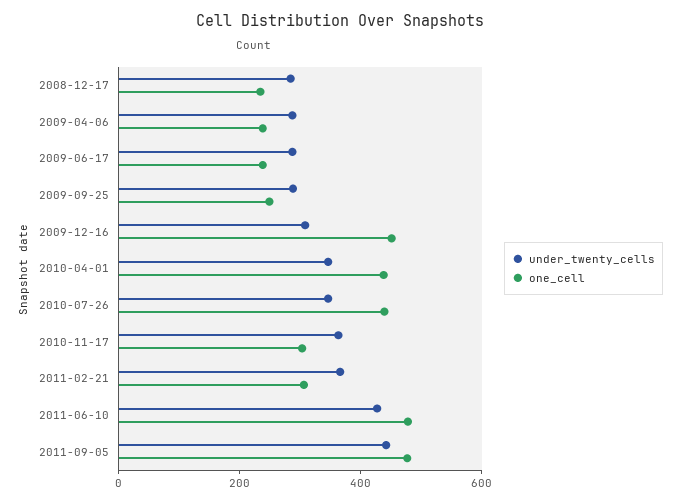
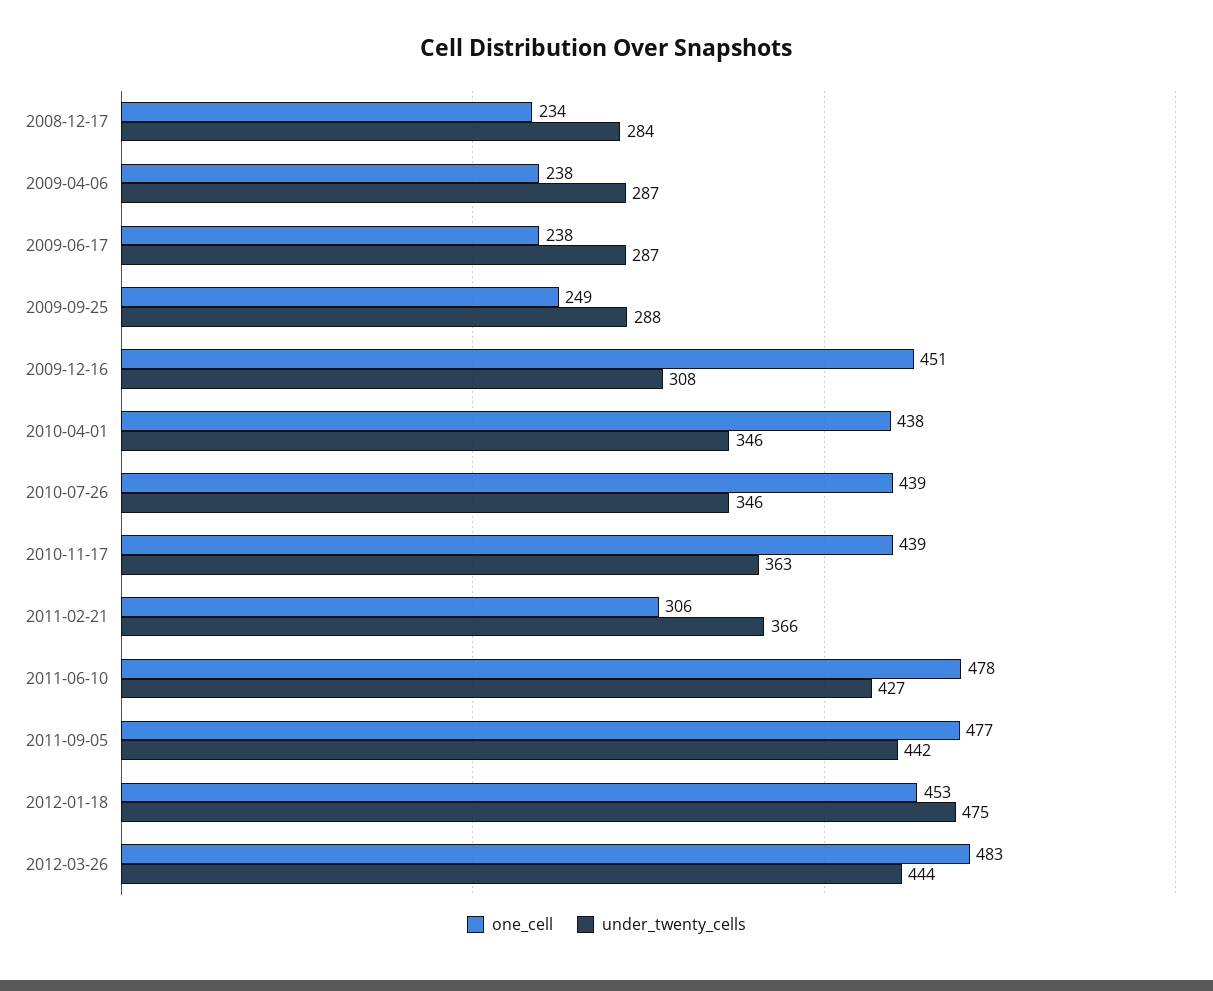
one_cell, 2010-11-17: 300 -> 439
one_cell, 2012-01-18: none -> 453
under_twenty_cells, 2012-01-18: none -> 475
one_cell, 2012-03-26: none -> 483
under_twenty_cells, 2012-03-26: none -> 444

